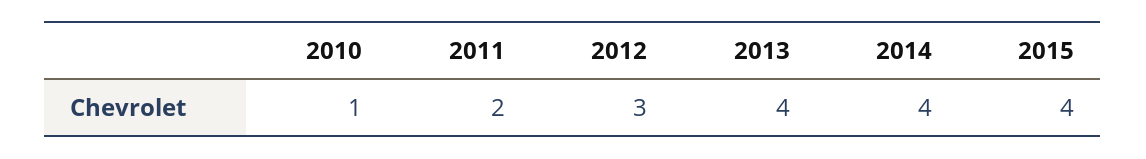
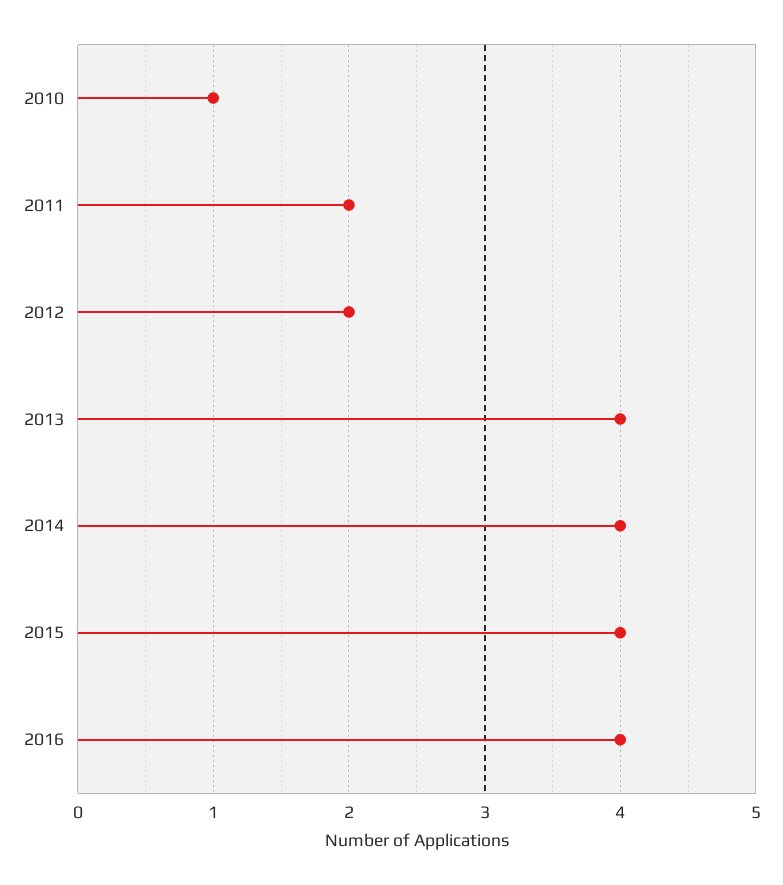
2012: 3 -> 2
2016: none -> 4

